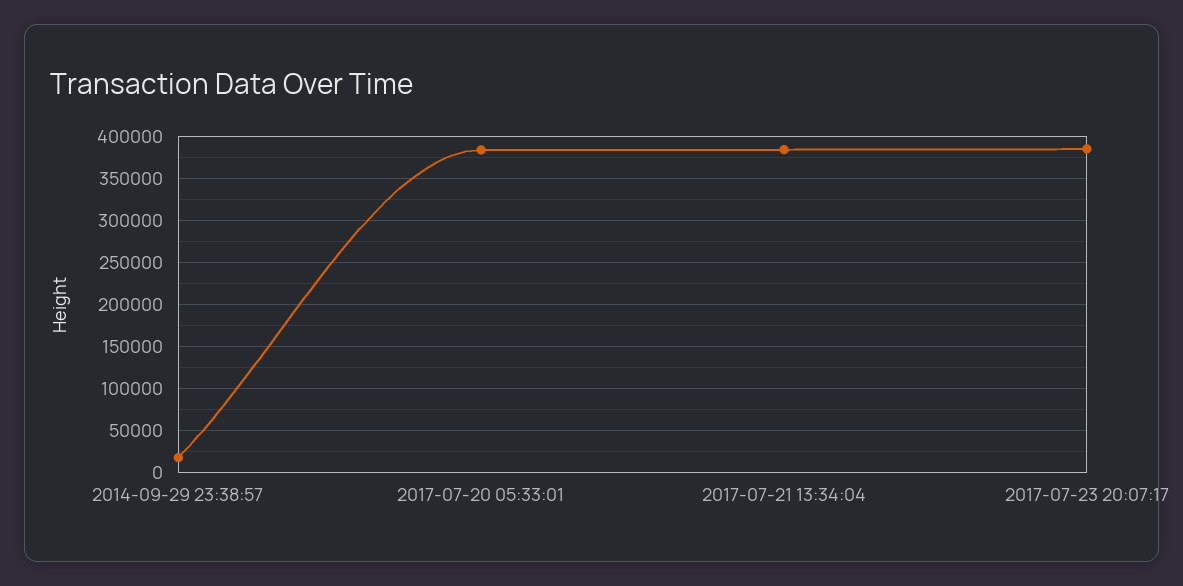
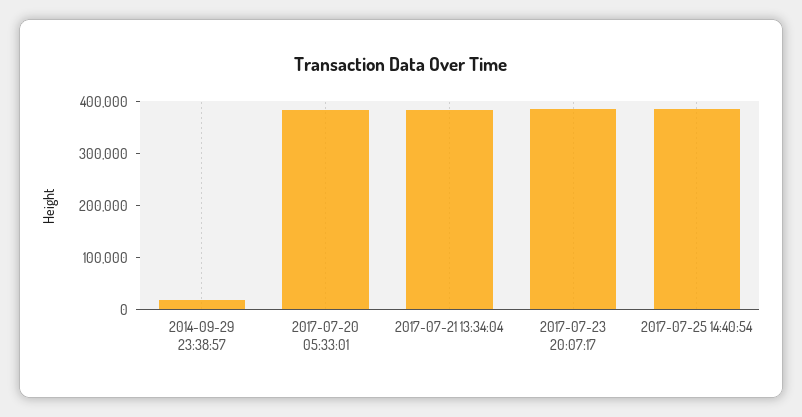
2017-07-25 14:40:54: none -> 380000

